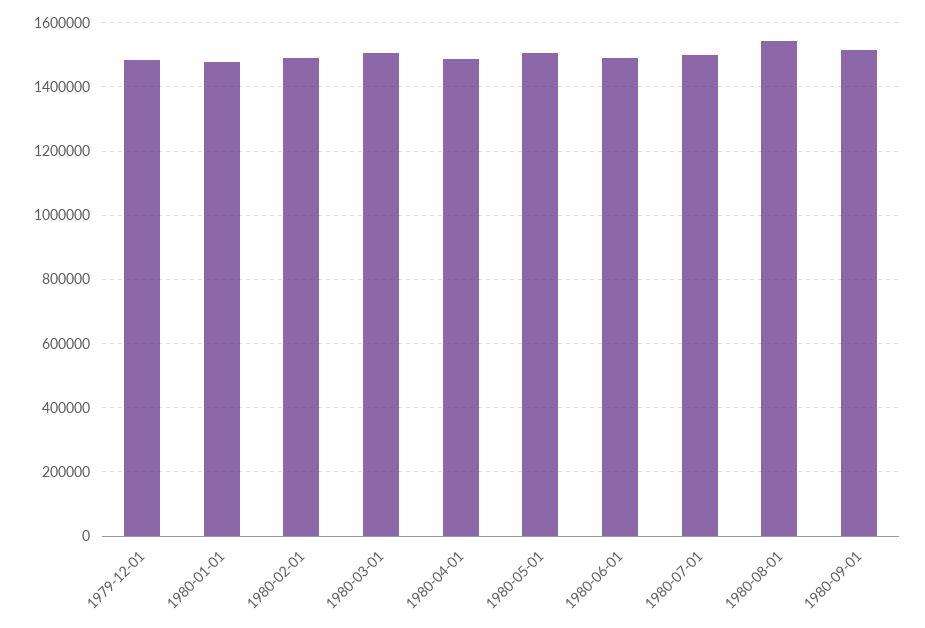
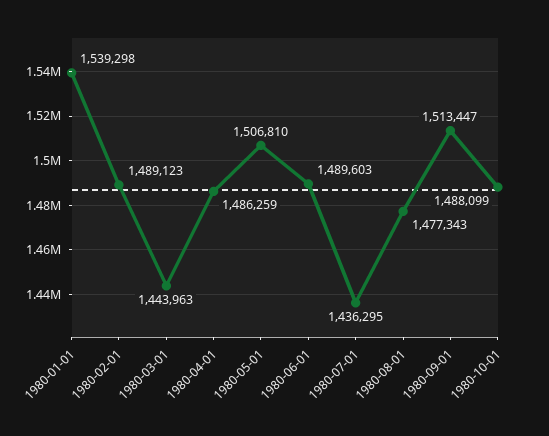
1979-12-01: 1480000 -> none
1980-01-01: 1480000 -> 1539298
1980-03-01: 1500000 -> 1443963
1980-07-01: 1500000 -> 1436295
1980-08-01: 1540000 -> 1477343
1980-10-01: none -> 1488099

